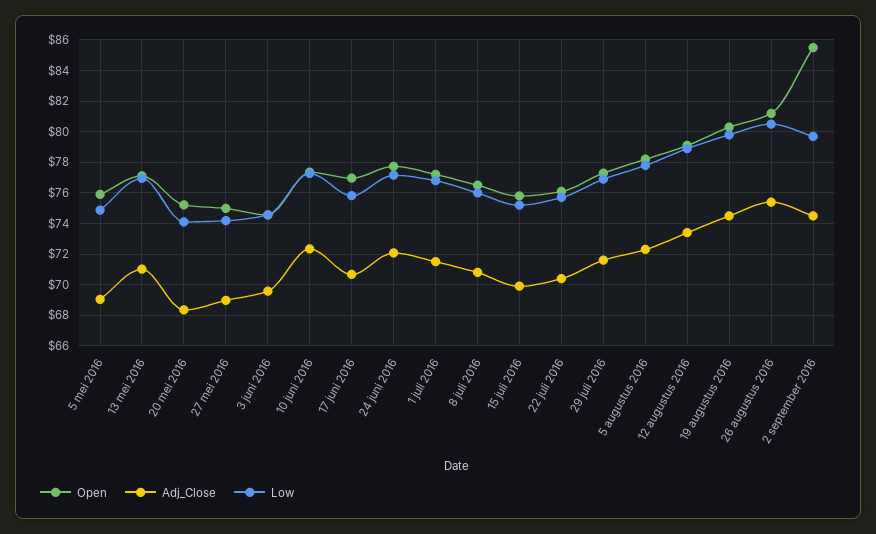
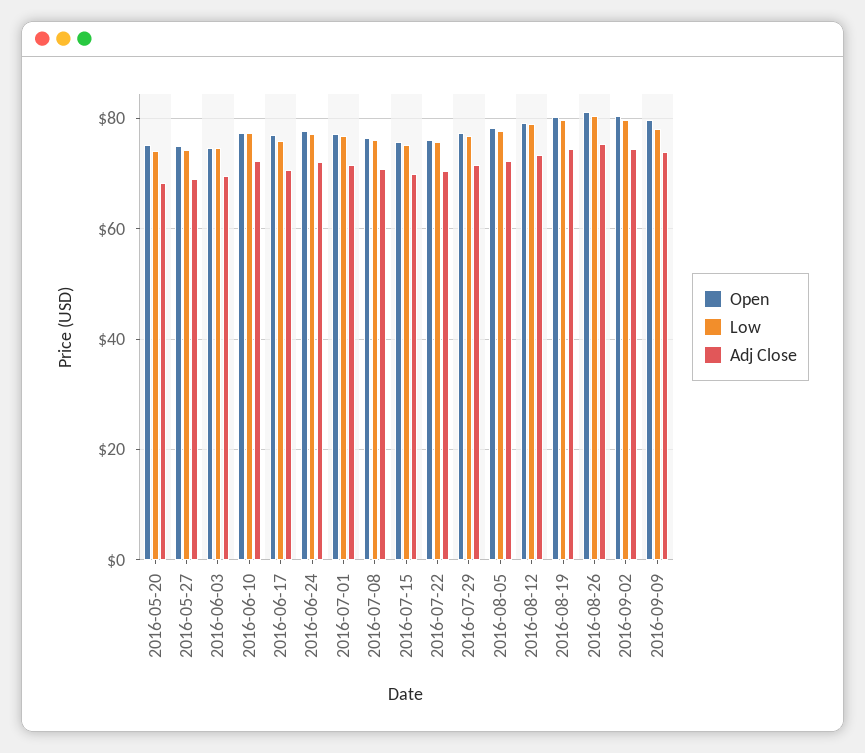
Open, 5 mei 2016: 76 -> none
Adj_Close, 5 mei 2016: 69 -> none
Low, 5 mei 2016: 75 -> none
Open, 13 mei 2016: 77 -> none
Adj_Close, 13 mei 2016: 71 -> none
Low, 13 mei 2016: 77 -> none
Open, 2 september 2016: 85.5 -> 80
Open, 2016-09-09: none -> 80
Low, 2016-09-09: none -> 78
Adj_Close, 2016-09-09: none -> 74

